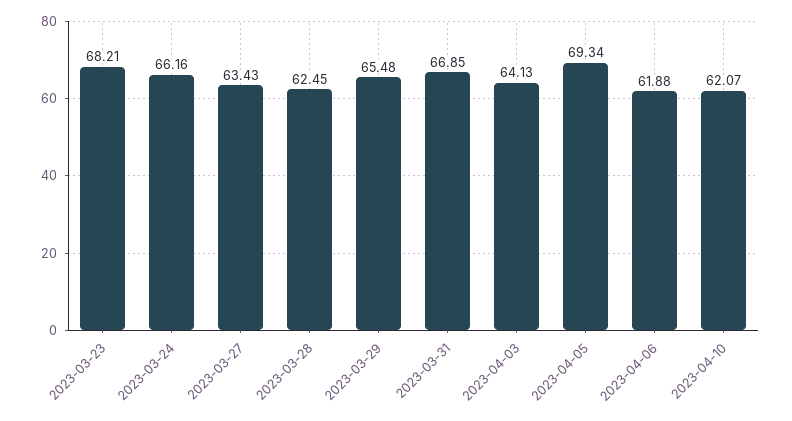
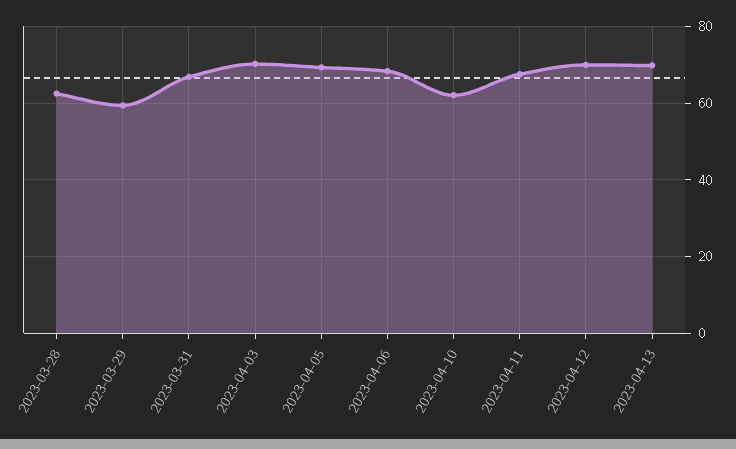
2023-03-23: 68.21 -> none
2023-03-24: 66.16 -> none
2023-03-27: 63.43 -> none
2023-03-29: 65.48 -> 60
2023-04-03: 64.13 -> 70
2023-04-06: 61.88 -> 68
2023-04-11: none -> 68
2023-04-12: none -> 70
2023-04-13: none -> 70

